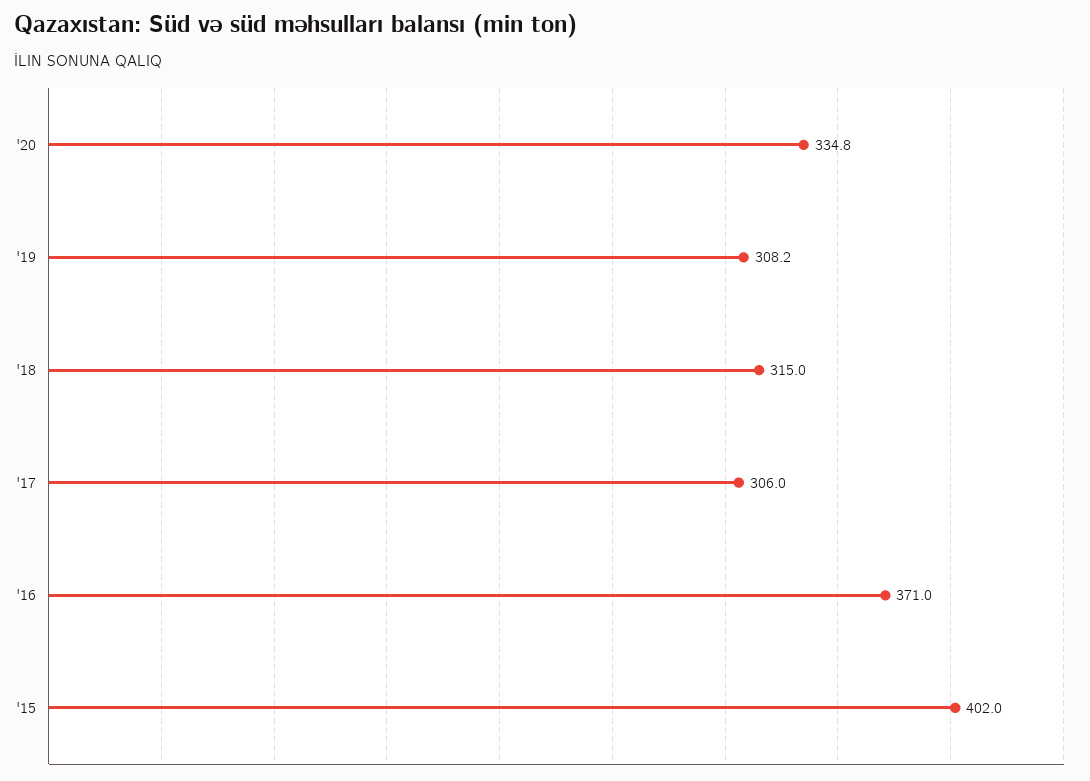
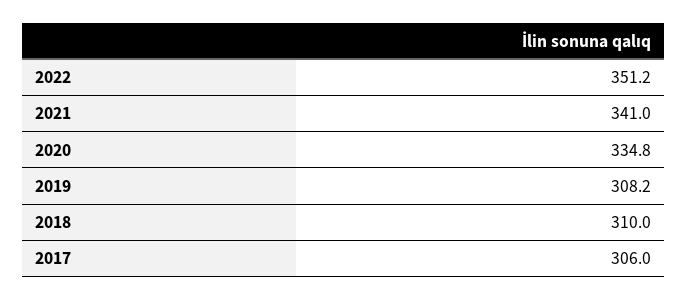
'18: 315 -> 310
'16: 371 -> none
'15: 402 -> none
2022: none -> 351.2
2021: none -> 341

